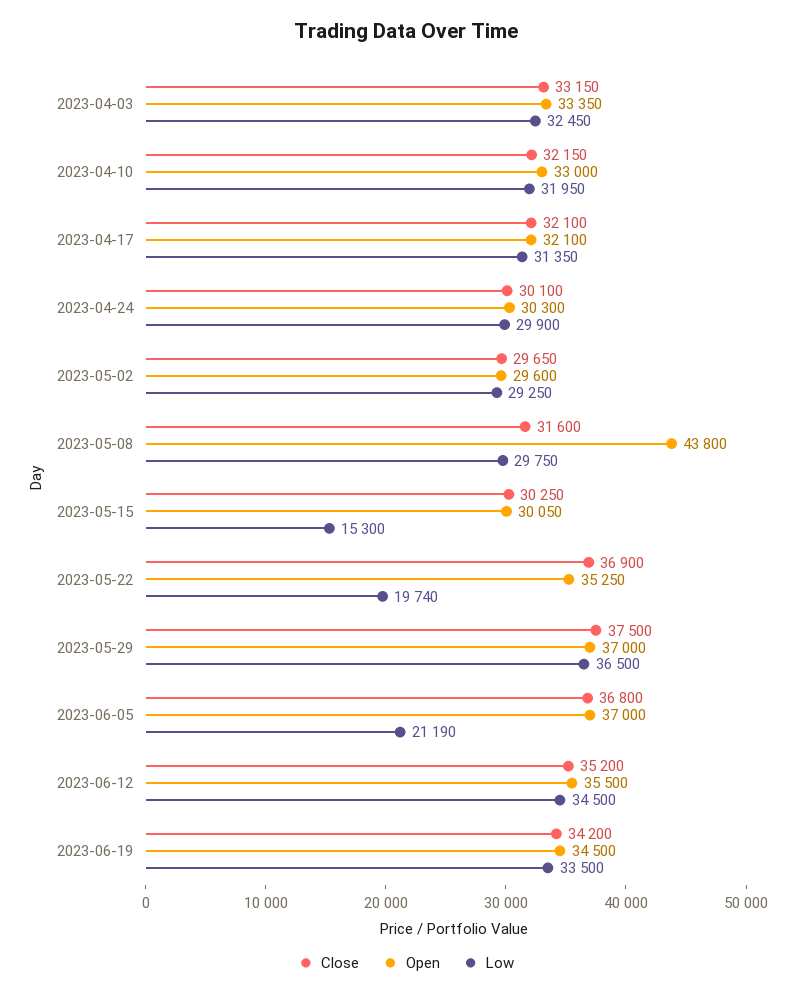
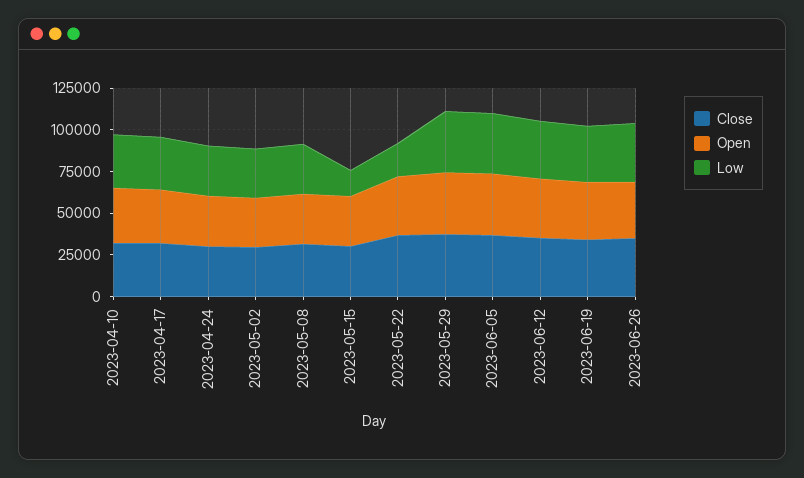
Close, 2023-04-03: 33150 -> none
Open, 2023-04-03: 33350 -> none
Low, 2023-04-03: 32450 -> none
Open, 2023-05-08: 43800 -> 30000
Low, 2023-06-05: 21190 -> 35000
Close, 2023-06-26: none -> 35000
Open, 2023-06-26: none -> 35000
Low, 2023-06-26: none -> 35000

